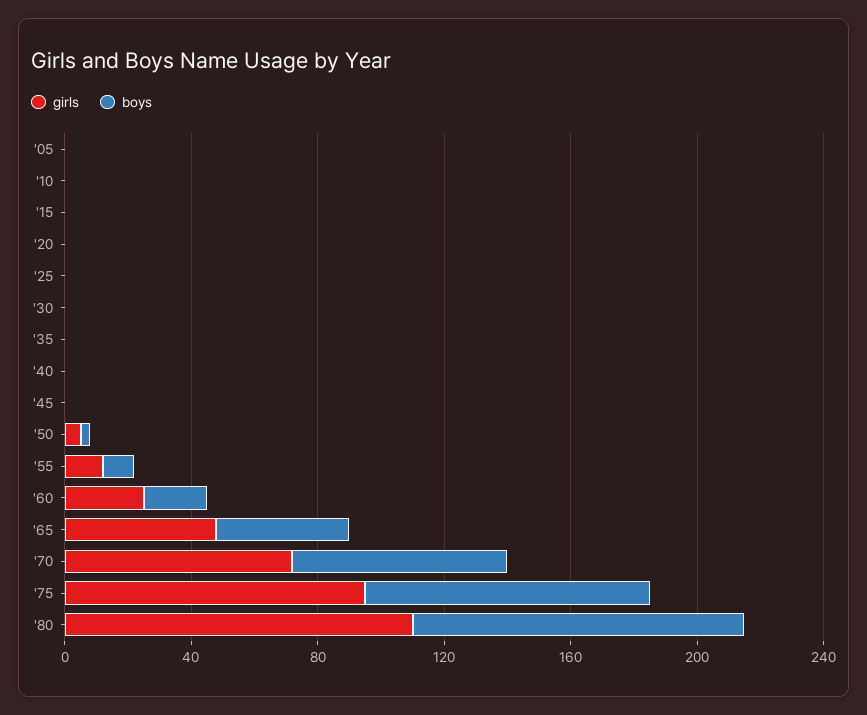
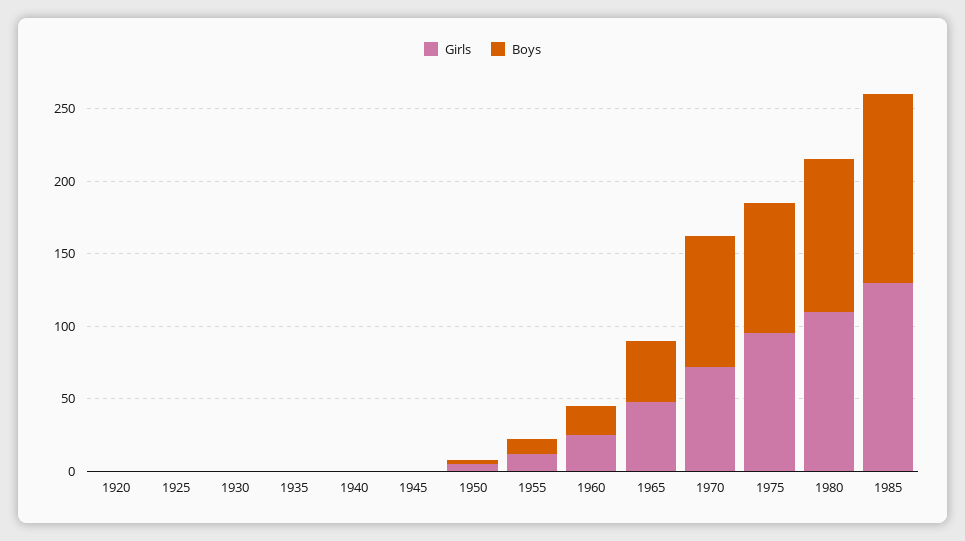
girls, '05: 0 -> none
boys, '05: 0 -> none
girls, '10: 0 -> none
boys, '10: 0 -> none
girls, '15: 0 -> none
boys, '15: 0 -> none
boys, '70: 70 -> 90
girls, 1985: none -> 130
boys, 1985: none -> 130

